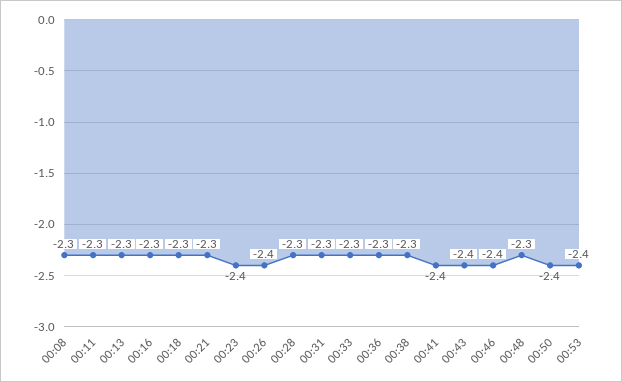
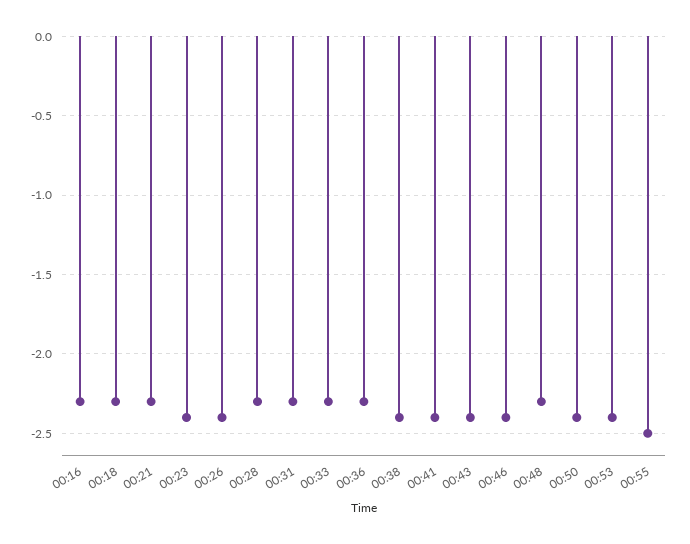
00:08: -2.3 -> none
00:11: -2.3 -> none
00:13: -2.3 -> none
00:38: -2.3 -> -2.4
00:55: none -> -2.5

